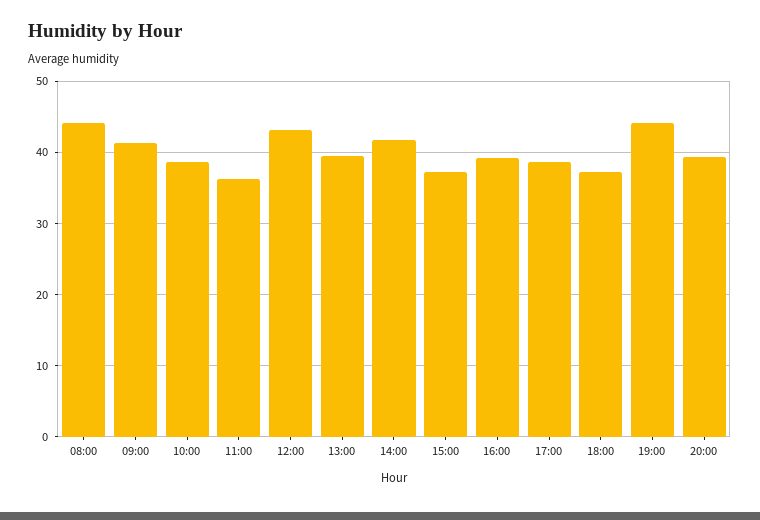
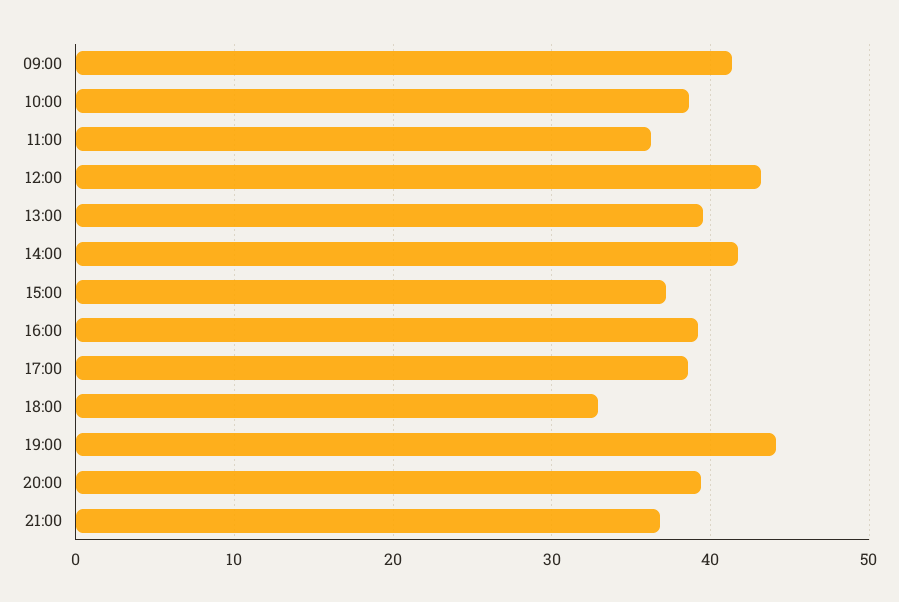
08:00: 44 -> none
18:00: 37 -> 33
21:00: none -> 37

